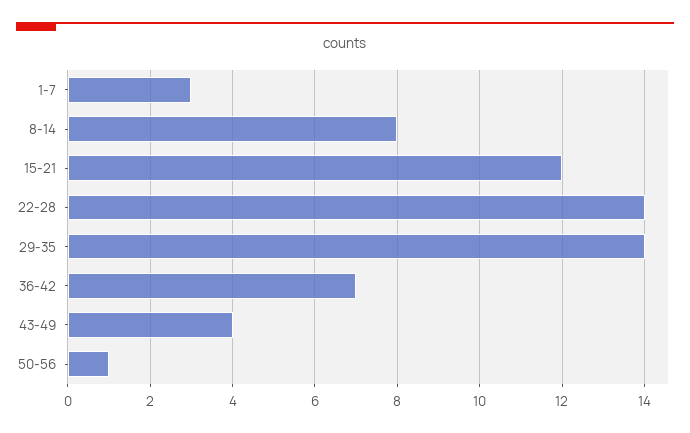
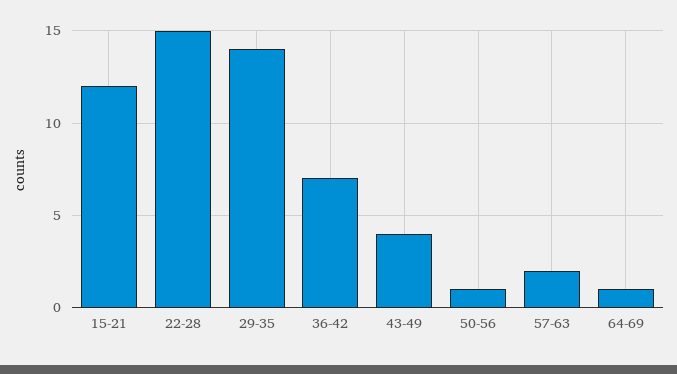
1-7: 3 -> none
8-14: 8 -> none
22-28: 14 -> 15
57-63: none -> 2
64-69: none -> 1

